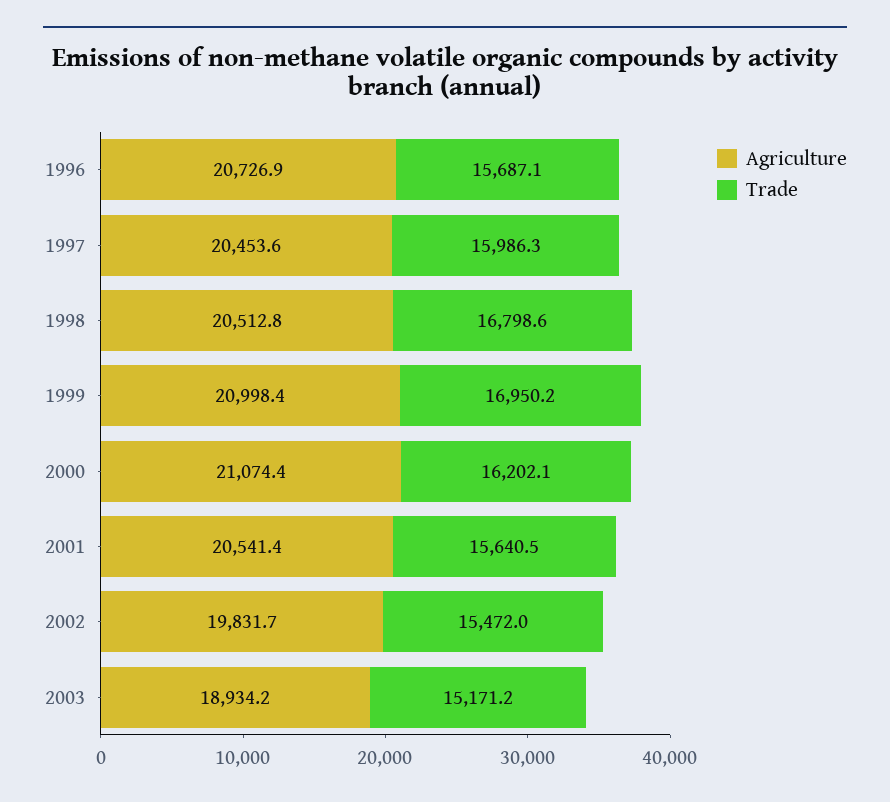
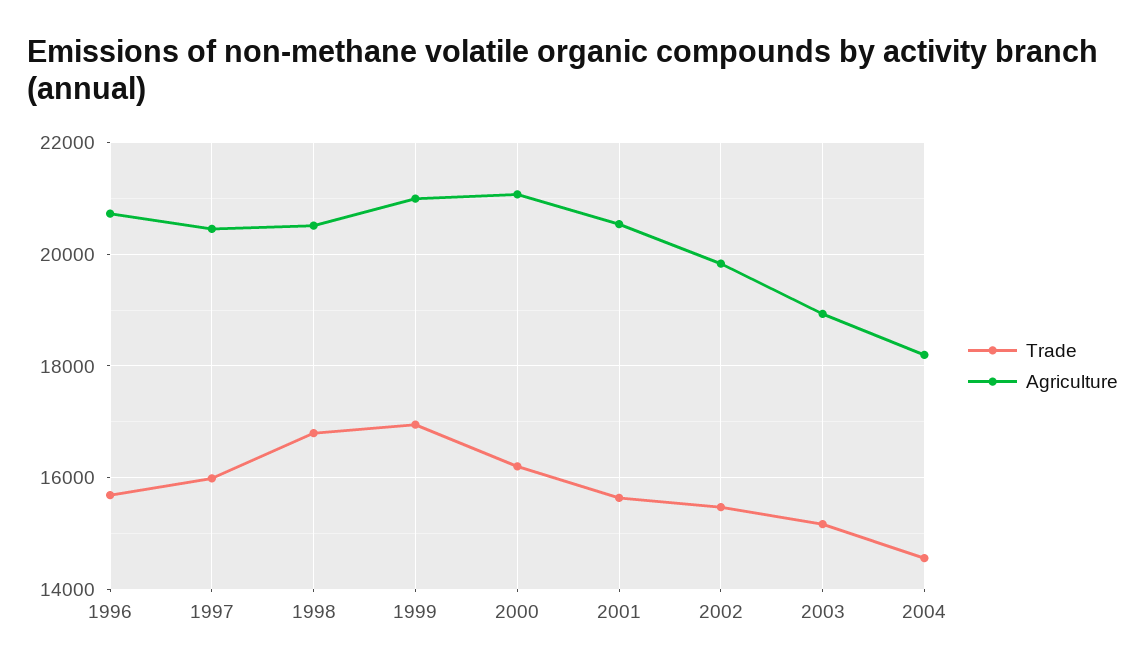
Trade, 2004: none -> 14600
Agriculture, 2004: none -> 18200

